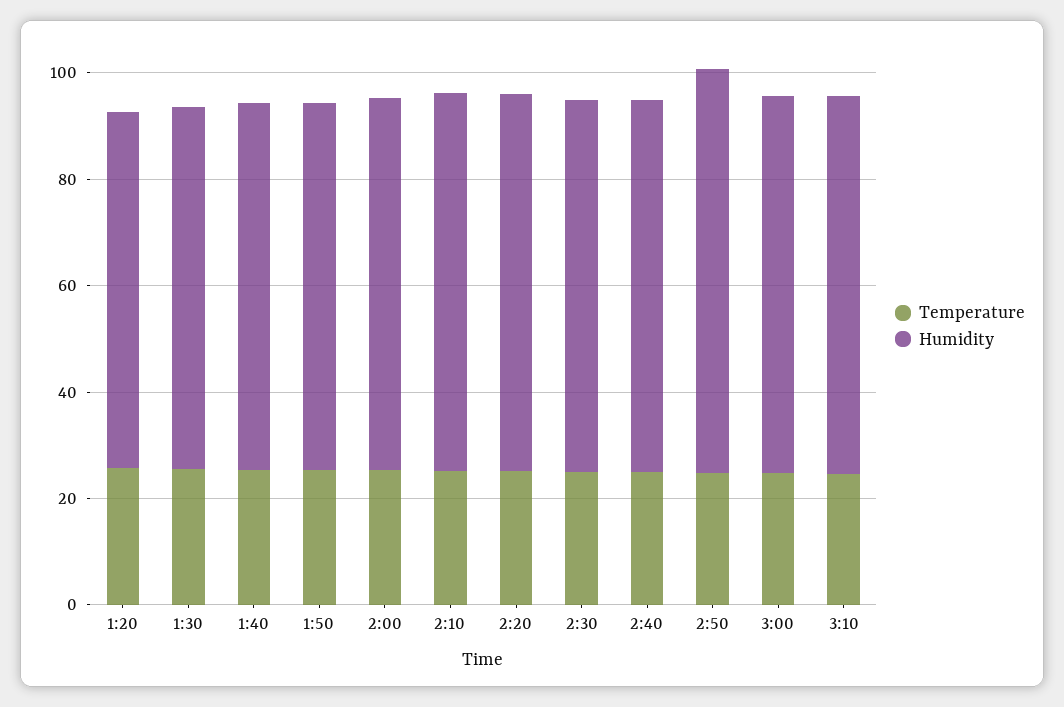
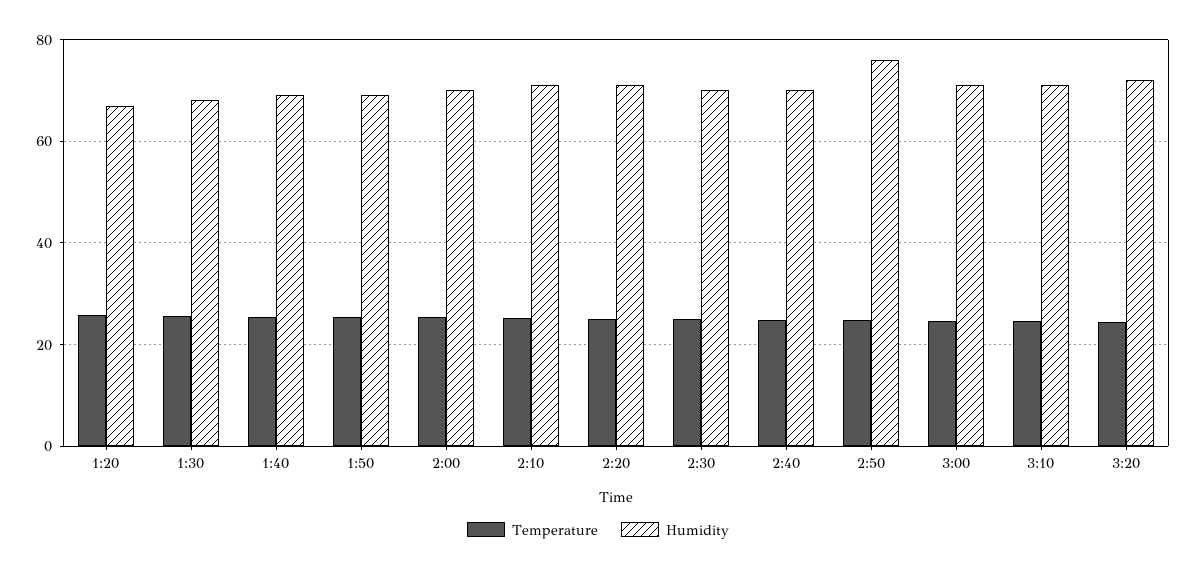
Temperature, 3:20: none -> 24
Humidity, 3:20: none -> 72

